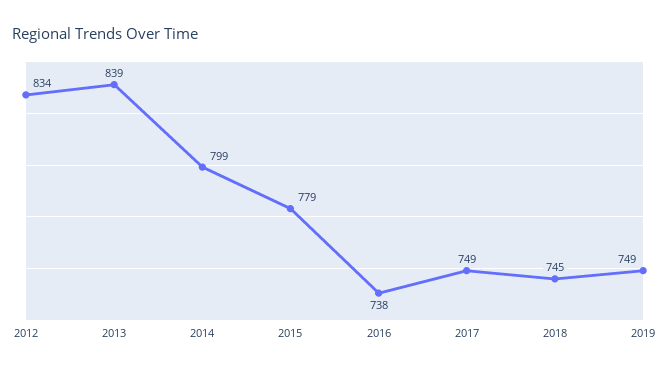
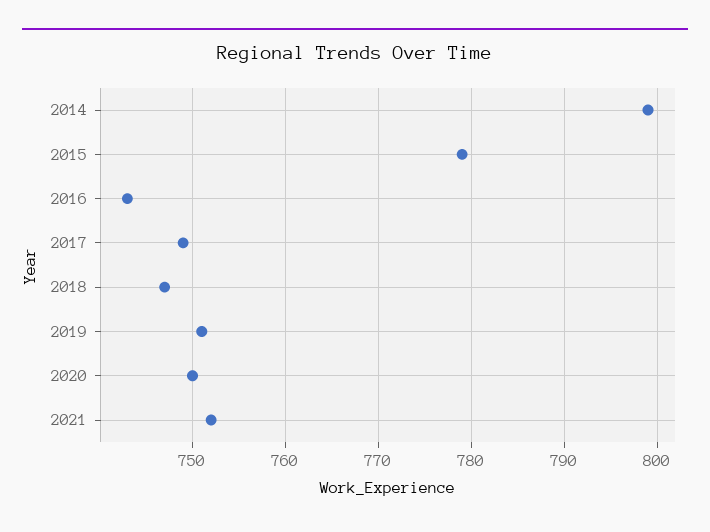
2012: 834 -> none
2013: 839 -> none
2016: 738 -> 743
2018: 745 -> 747
2019: 749 -> 751
2020: none -> 750
2021: none -> 752

